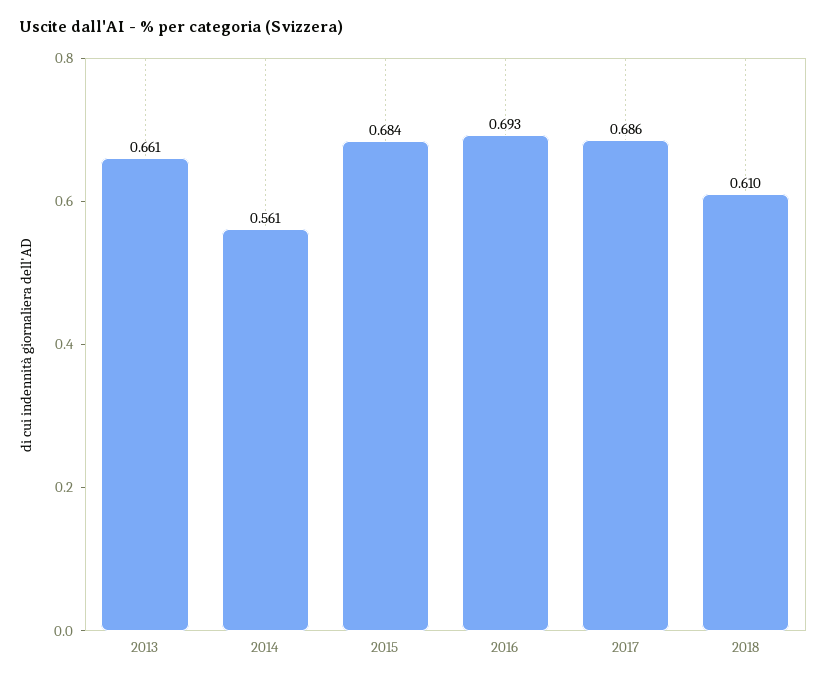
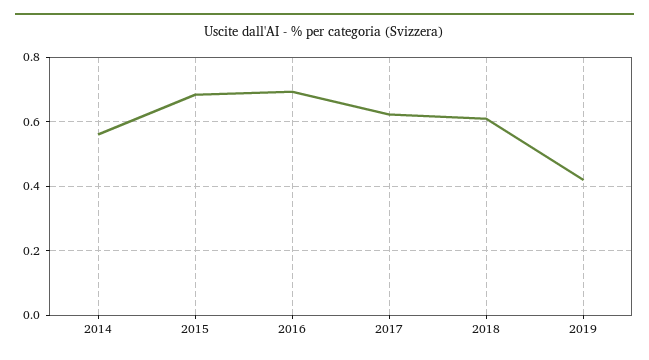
2013: 0.661 -> none
2017: 0.686 -> 0.62
2019: none -> 0.42

